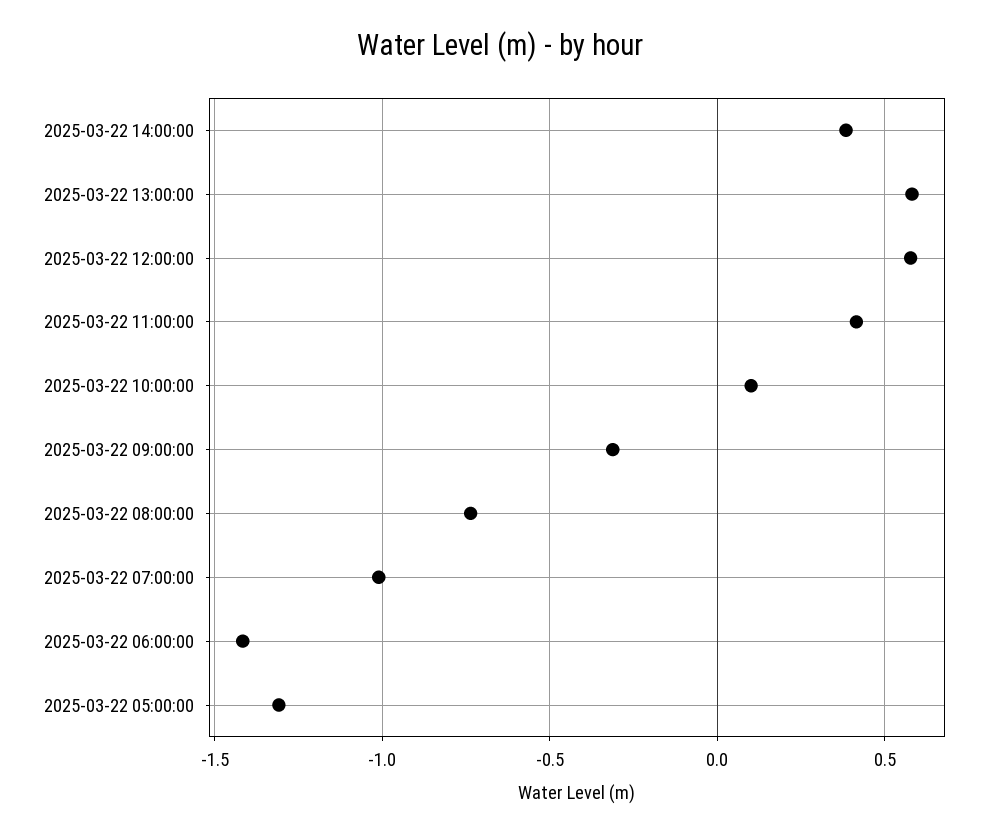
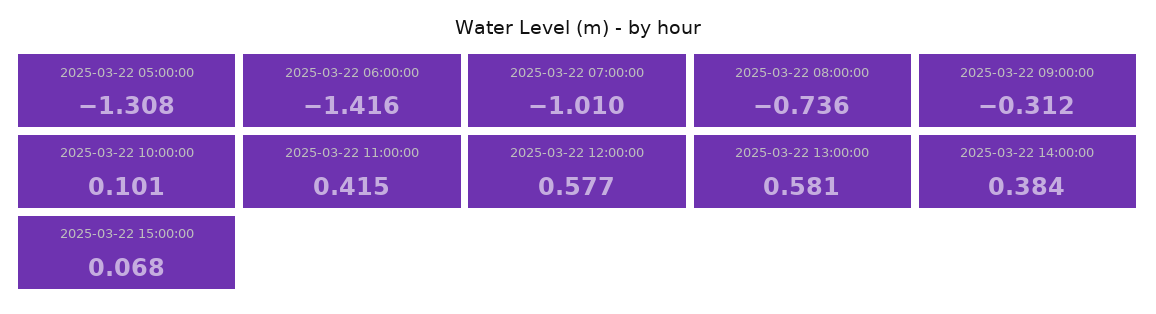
2025-03-22 15:00:00: none -> 0.068

